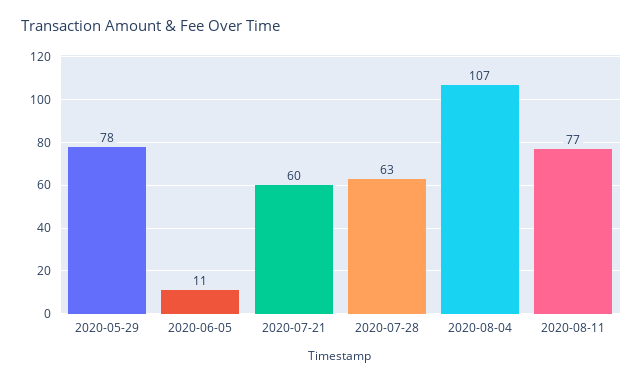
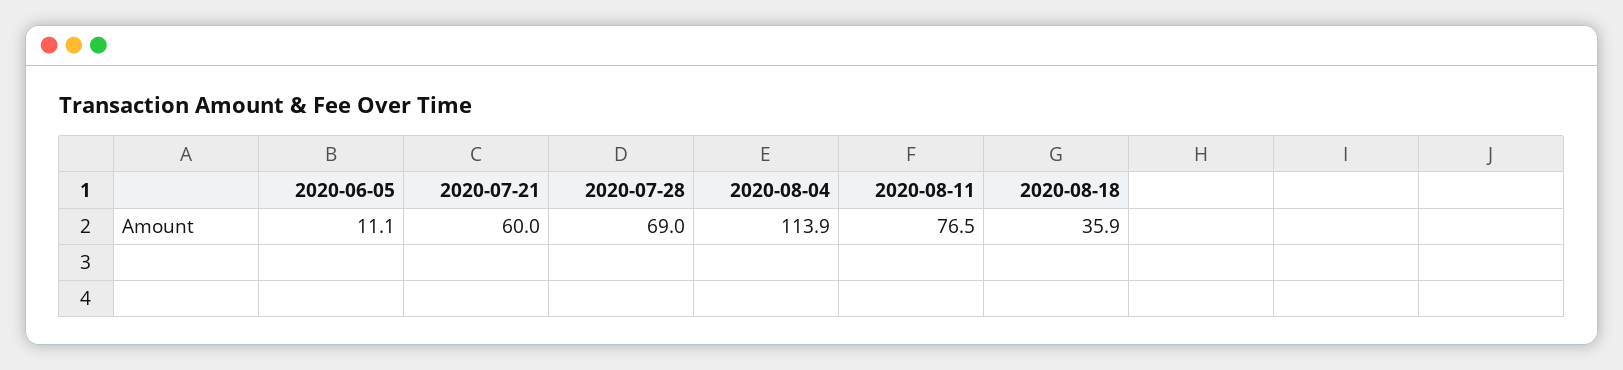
2020-05-29: 78 -> none
2020-07-28: 63 -> 69
2020-08-04: 107 -> 113.9
2020-08-18: none -> 35.9

